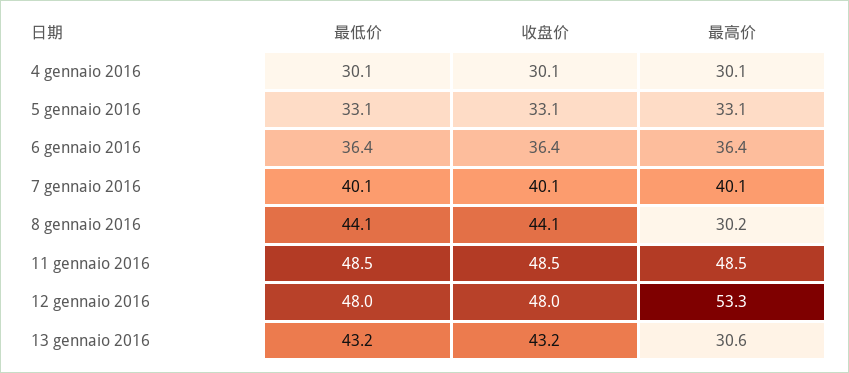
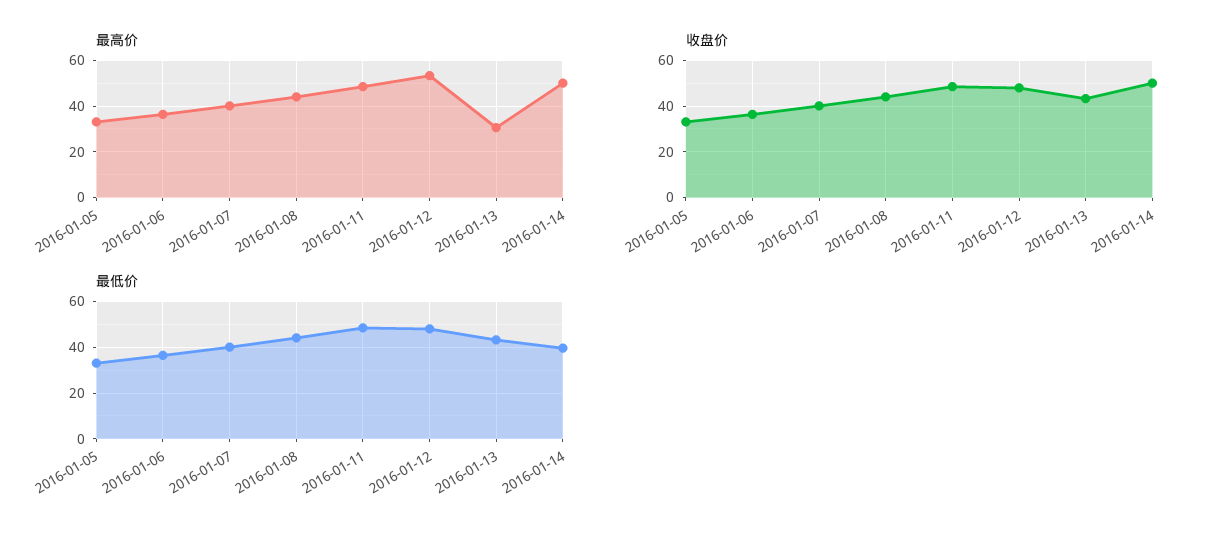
最低价, 4 gennaio 2016: 30.1 -> none
收盘价, 4 gennaio 2016: 30.1 -> none
最高价, 4 gennaio 2016: 30.1 -> none
最高价, 8 gennaio 2016: 30.2 -> 45
最高价, 2016-01-14: none -> 50
收盘价, 2016-01-14: none -> 50
最低价, 2016-01-14: none -> 40

